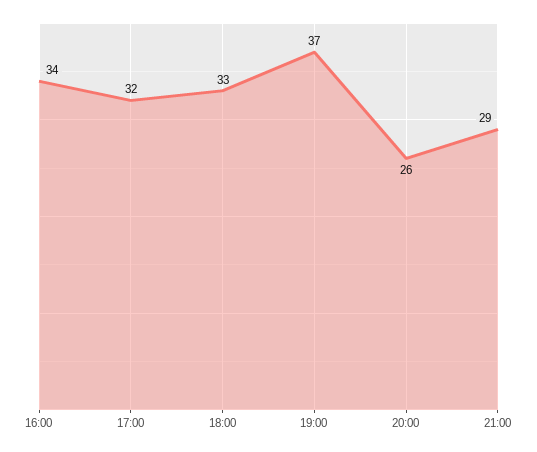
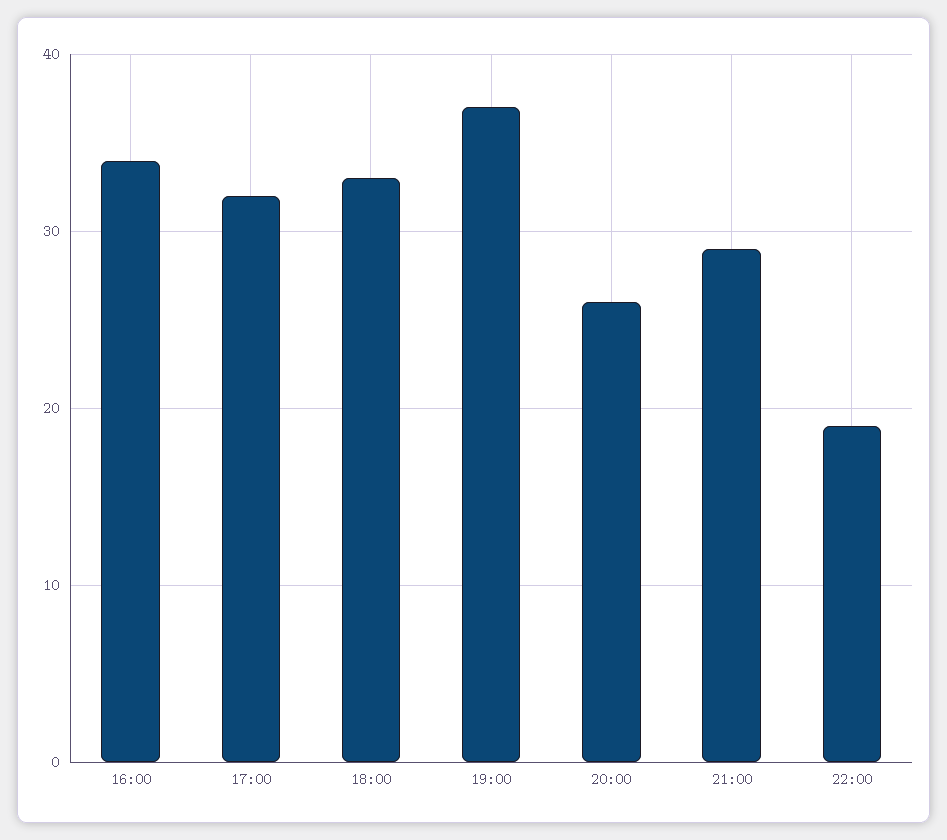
22:00: none -> 19

